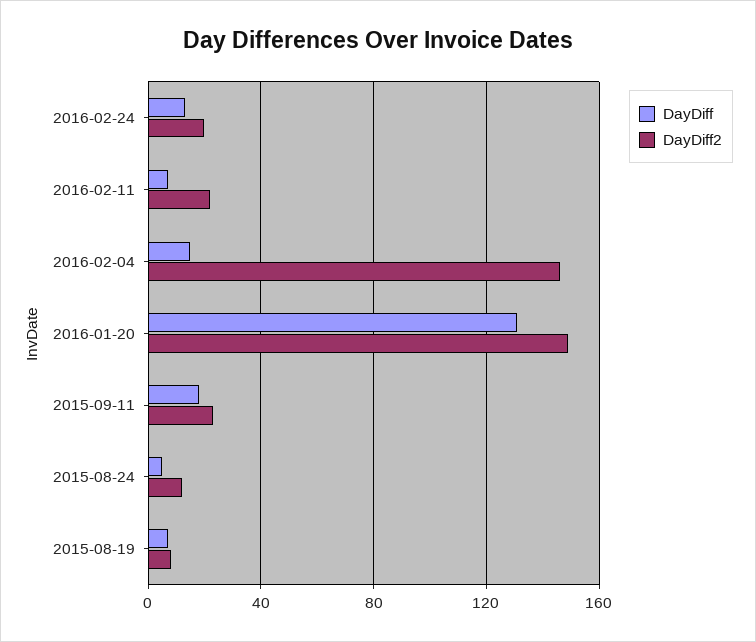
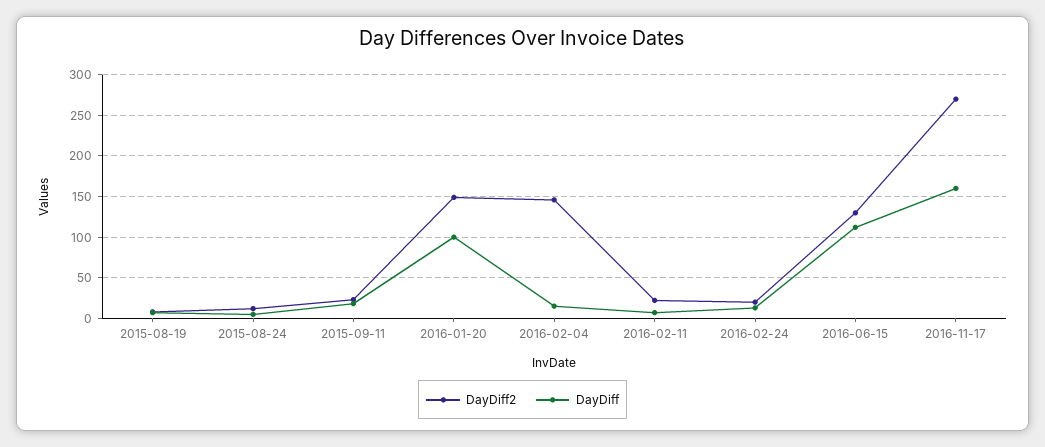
DayDiff, 2016-01-20: 130 -> 100
DayDiff2, 2016-06-15: none -> 130
DayDiff, 2016-06-15: none -> 110
DayDiff2, 2016-11-17: none -> 270
DayDiff, 2016-11-17: none -> 160

